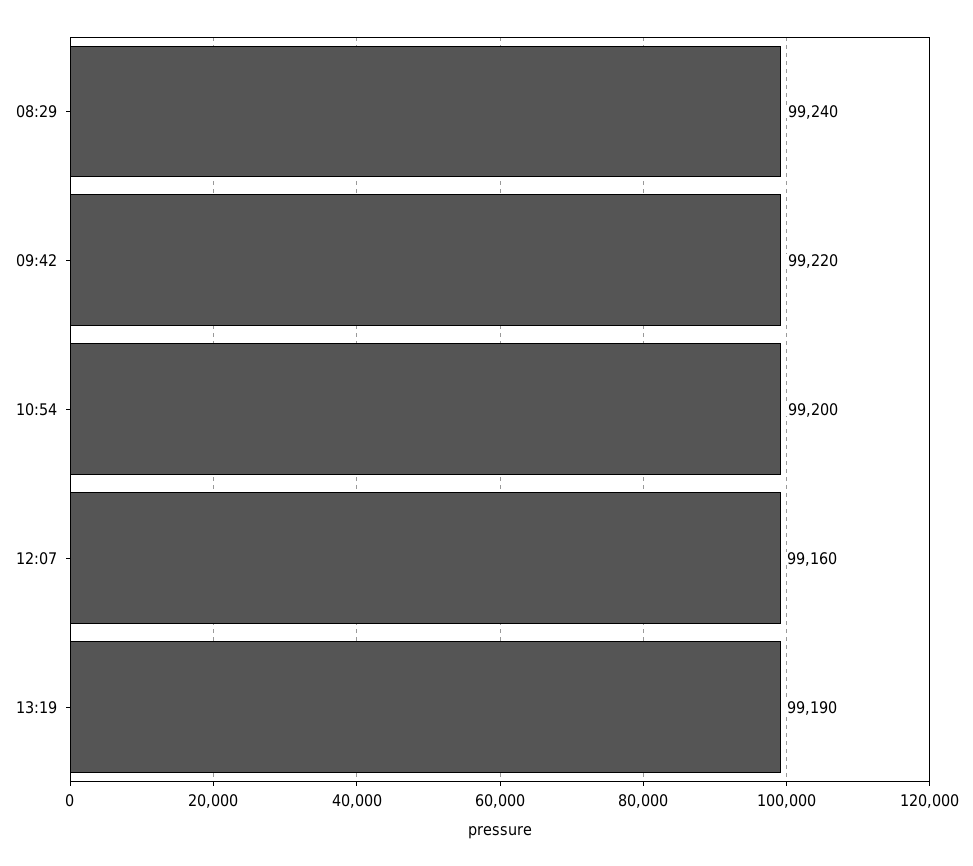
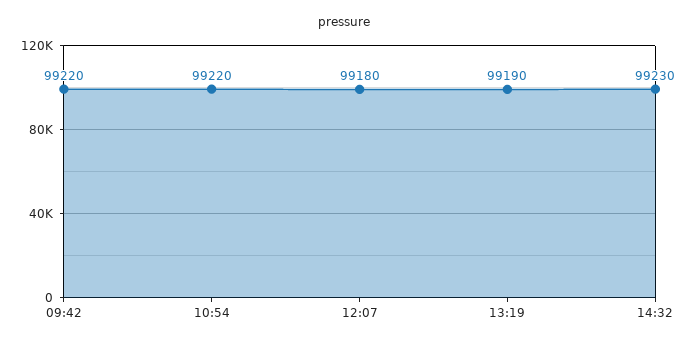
08:29: 99240 -> none
10:54: 99200 -> 99220
12:07: 99160 -> 99180
14:32: none -> 99230

